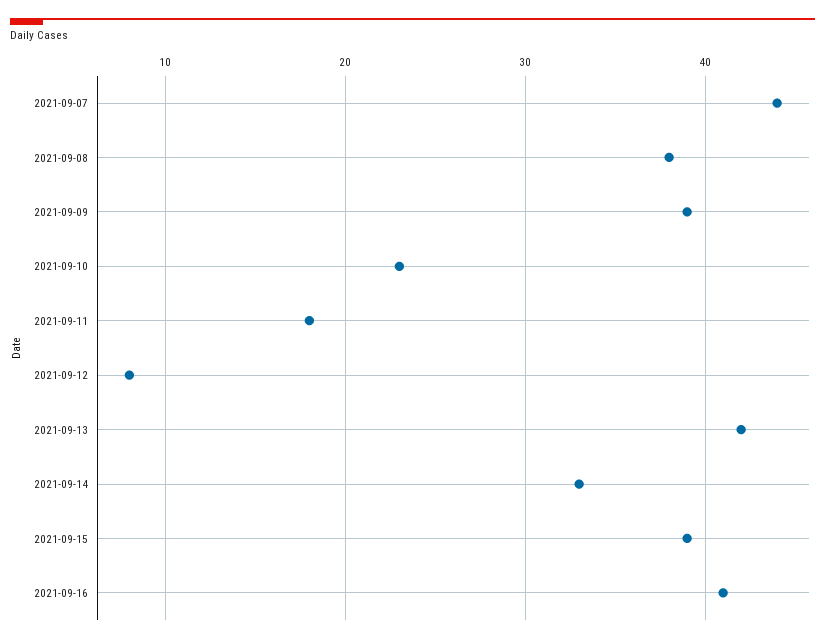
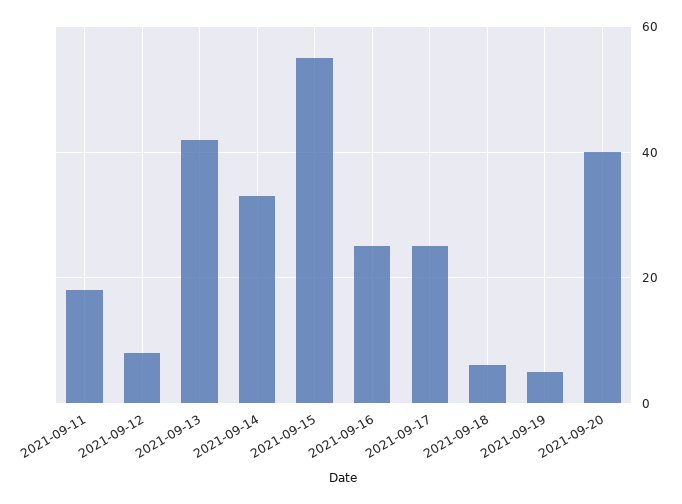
2021-09-07: 44 -> none
2021-09-08: 38 -> none
2021-09-09: 39 -> none
2021-09-10: 23 -> none
2021-09-15: 39 -> 55
2021-09-16: 41 -> 25
2021-09-17: none -> 25
2021-09-18: none -> 5
2021-09-19: none -> 5
2021-09-20: none -> 40

